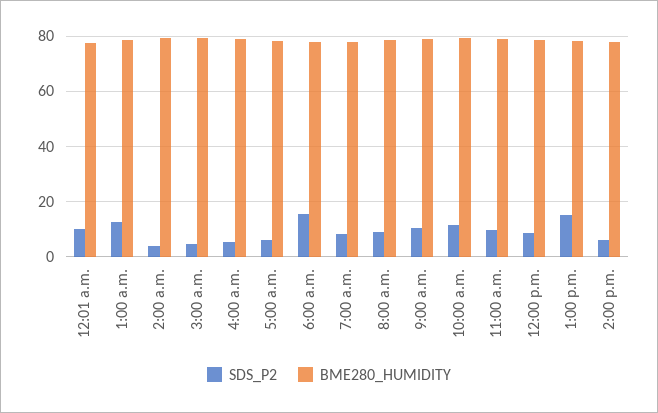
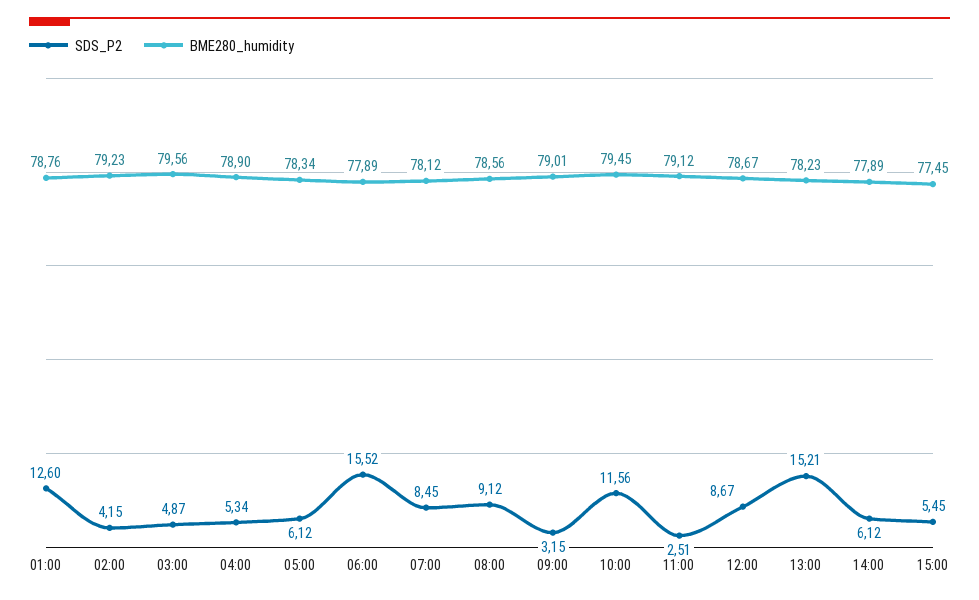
SDS_P2, 12:01 a.m.: 10 -> none
BME280_HUMIDITY, 12:01 a.m.: 77.5 -> none
SDS_P2, 9:00 a.m.: 10 -> 3.15
SDS_P2, 11:00 a.m.: 10 -> 2.51
SDS_P2, 15:00: none -> 5.45
BME280_HUMIDITY, 15:00: none -> 77.45

